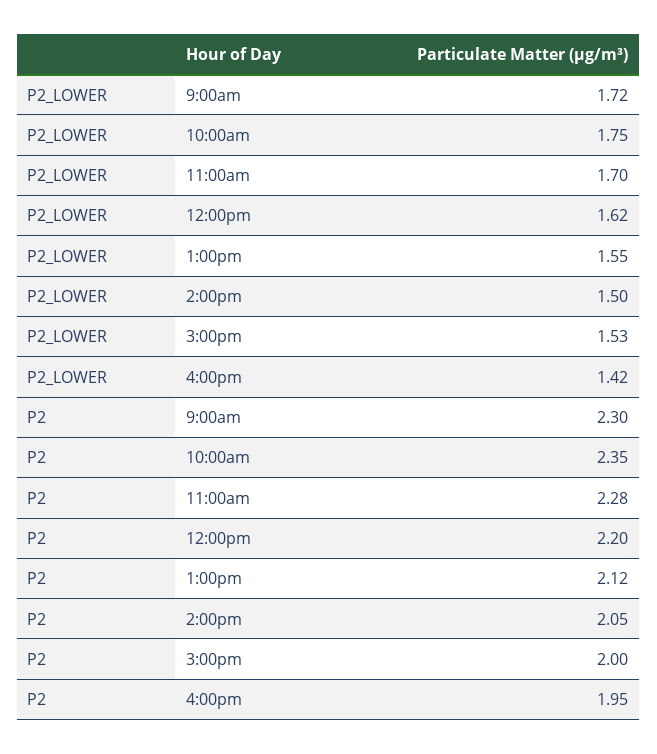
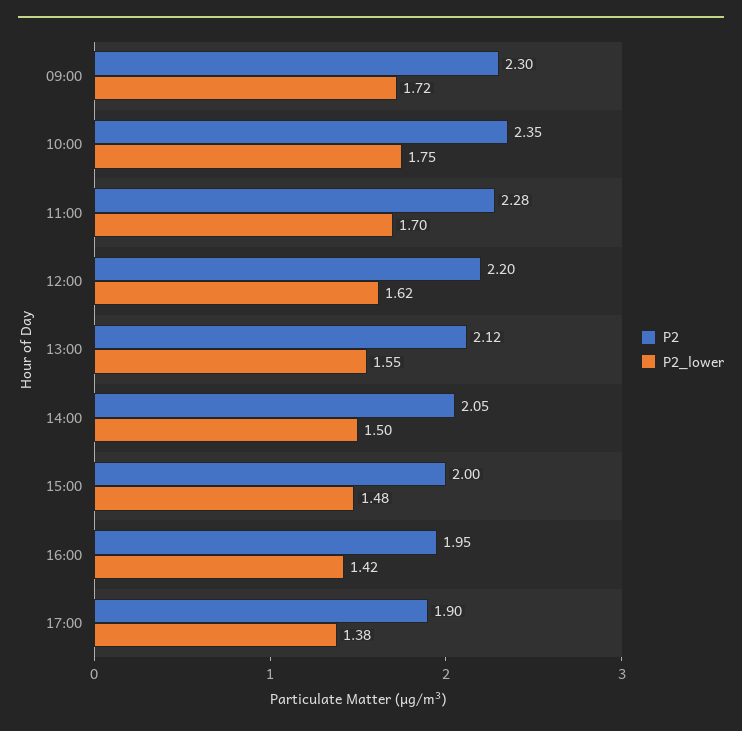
P2_LOWER, 3:00pm: 1.53 -> 1.48
P2, 17:00: none -> 1.9
P2_LOWER, 17:00: none -> 1.38

